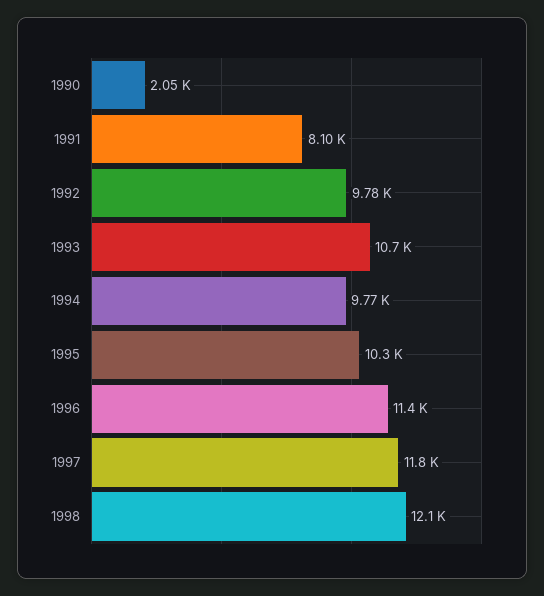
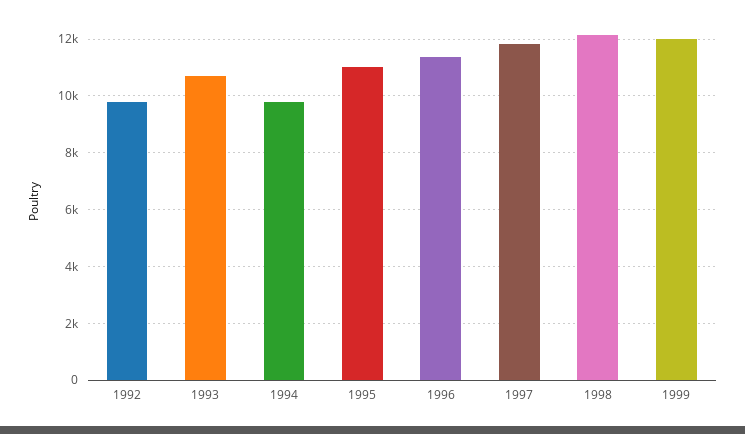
1990: 2050 -> none
1991: 8100 -> none
1995: 10300 -> 11000
1999: none -> 12000

